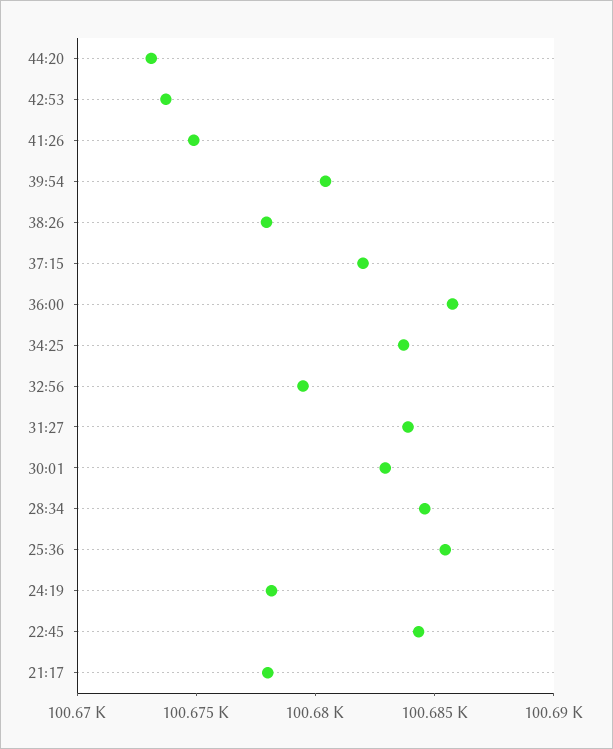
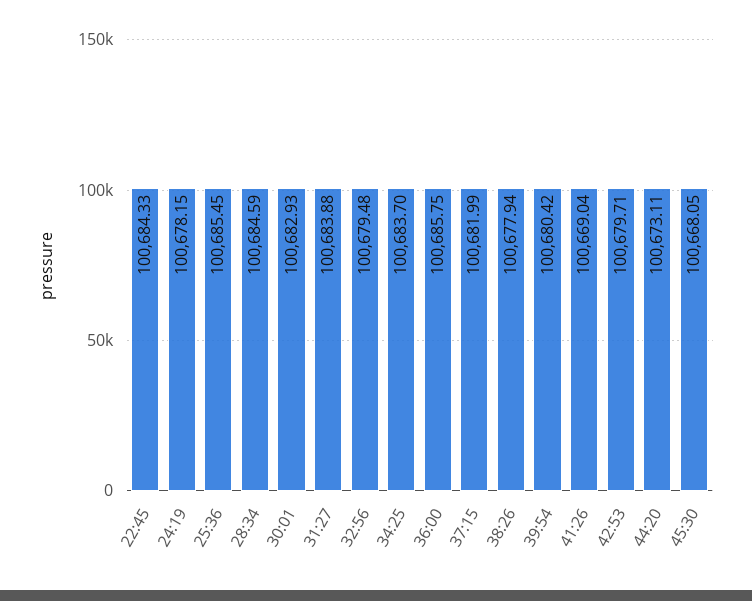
42:53: 100674 -> 100679.71
41:26: 100675 -> 100669.04
21:17: 100678 -> none
45:30: none -> 100668.05

